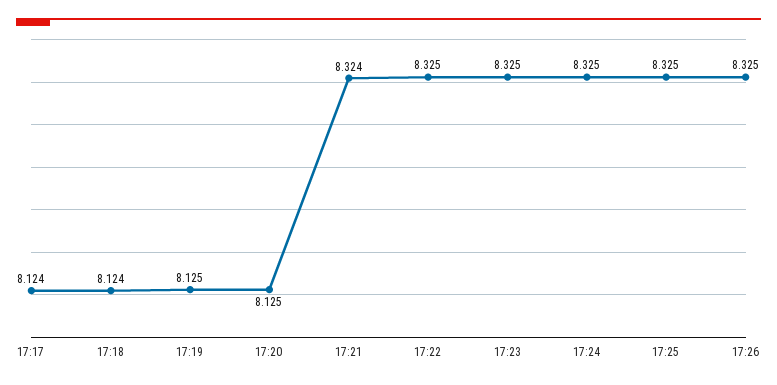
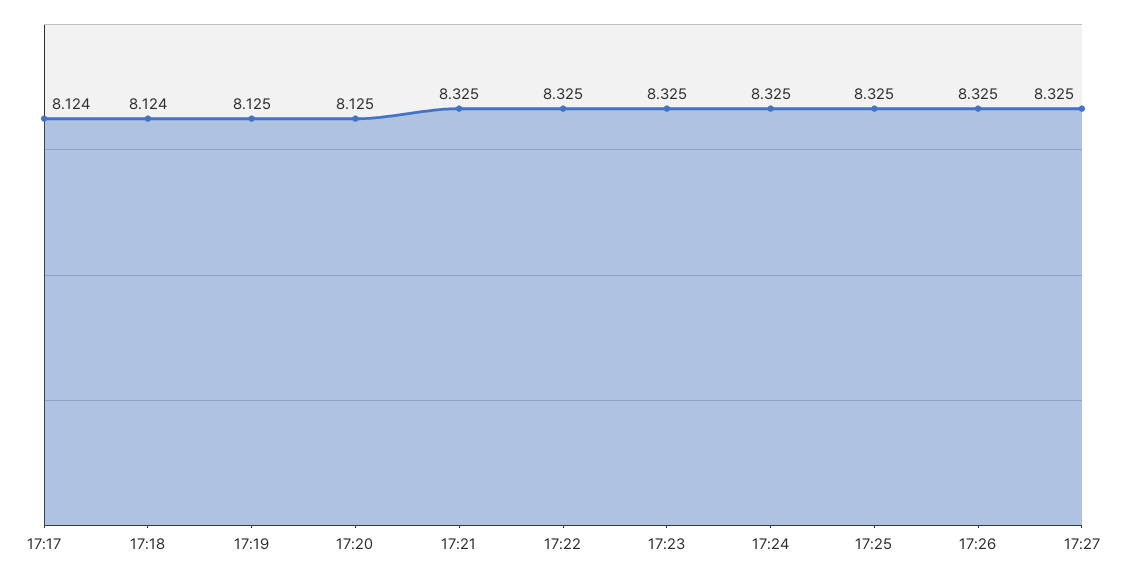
17:21: 8.324 -> 8.325
17:27: none -> 8.325

